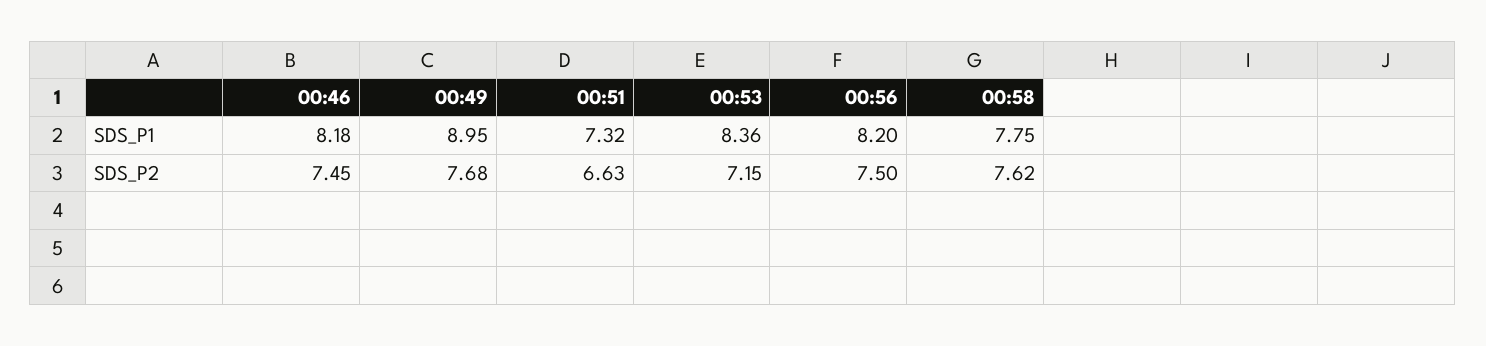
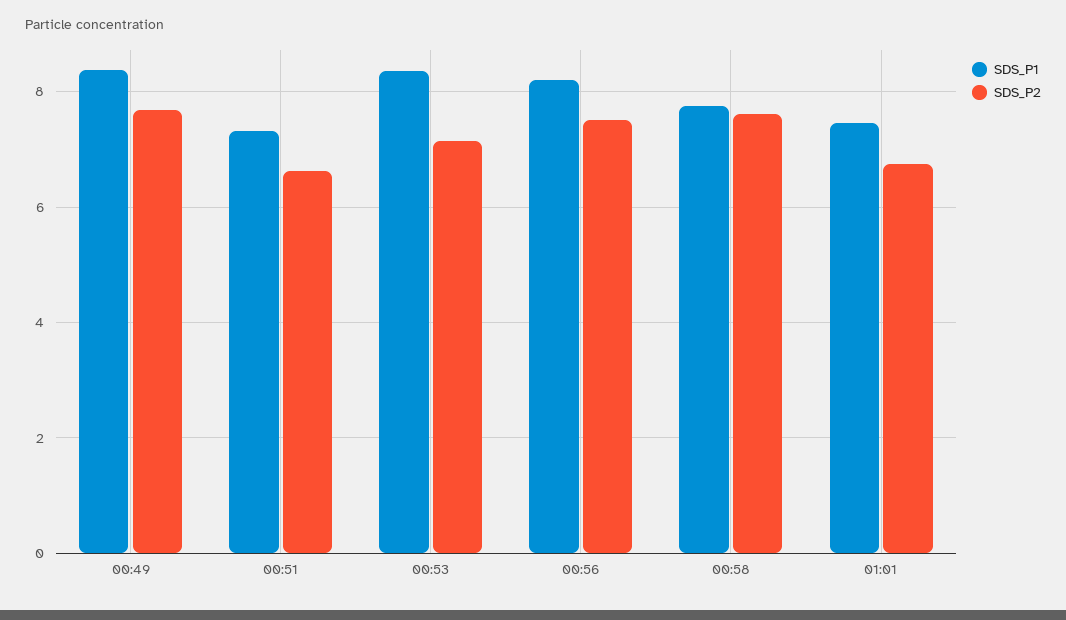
SDS_P1, 00:46: 8.18 -> none
SDS_P1, 00:49: 8.95 -> 8.4
SDS_P2, 00:46: 7.45 -> none
SDS_P1, 01:01: none -> 7.4
SDS_P2, 01:01: none -> 6.8

